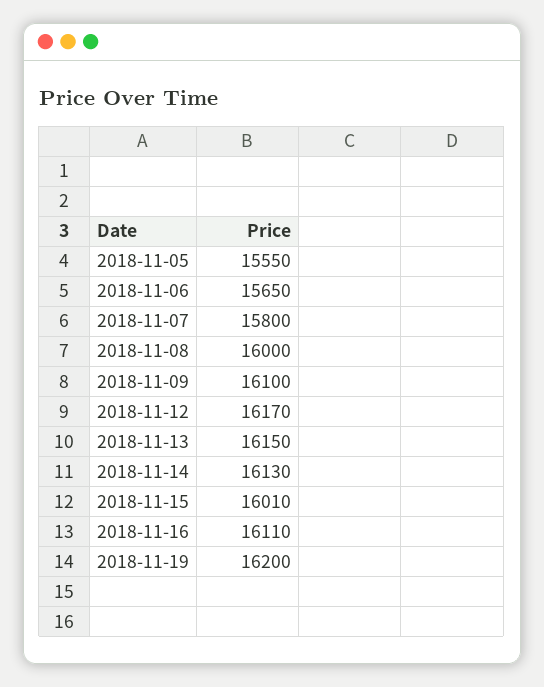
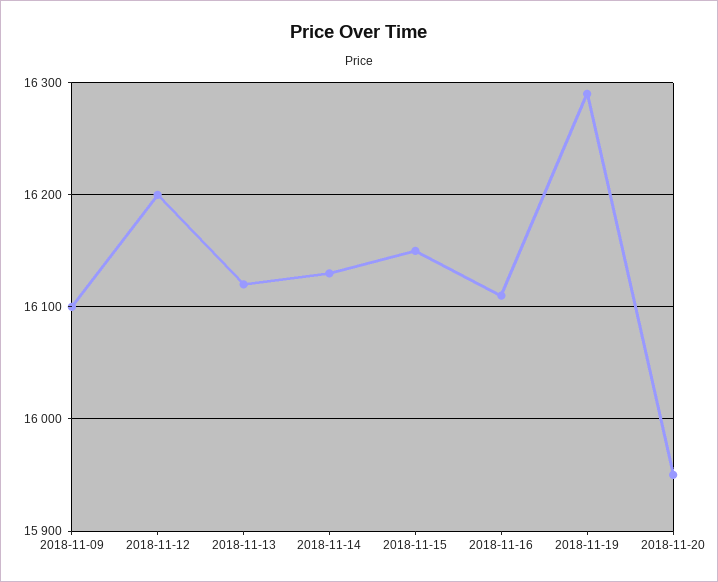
2018-11-05: 15550 -> none
2018-11-06: 15650 -> none
2018-11-07: 15800 -> none
2018-11-08: 16000 -> none
2018-11-12: 16170 -> 16200
2018-11-13: 16150 -> 16120
2018-11-15: 16010 -> 16150
2018-11-19: 16200 -> 16290
2018-11-20: none -> 15950

